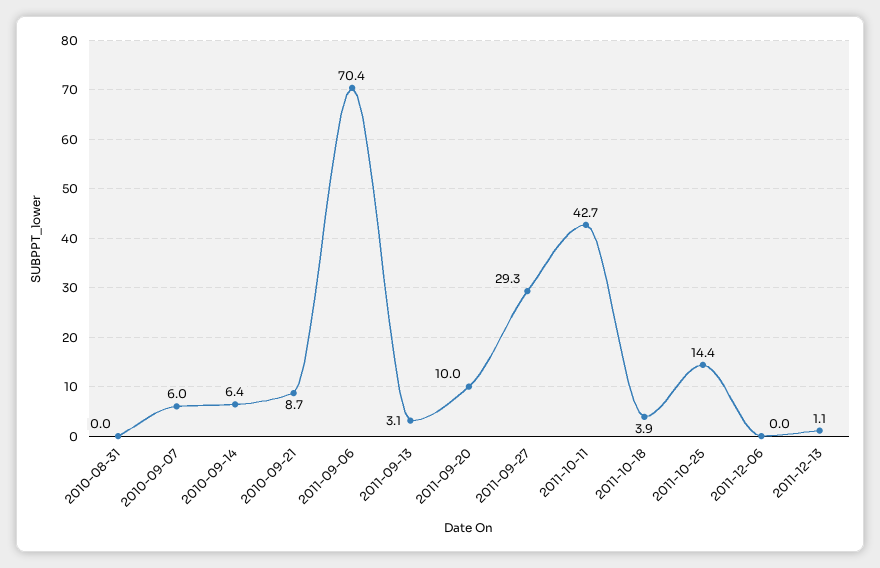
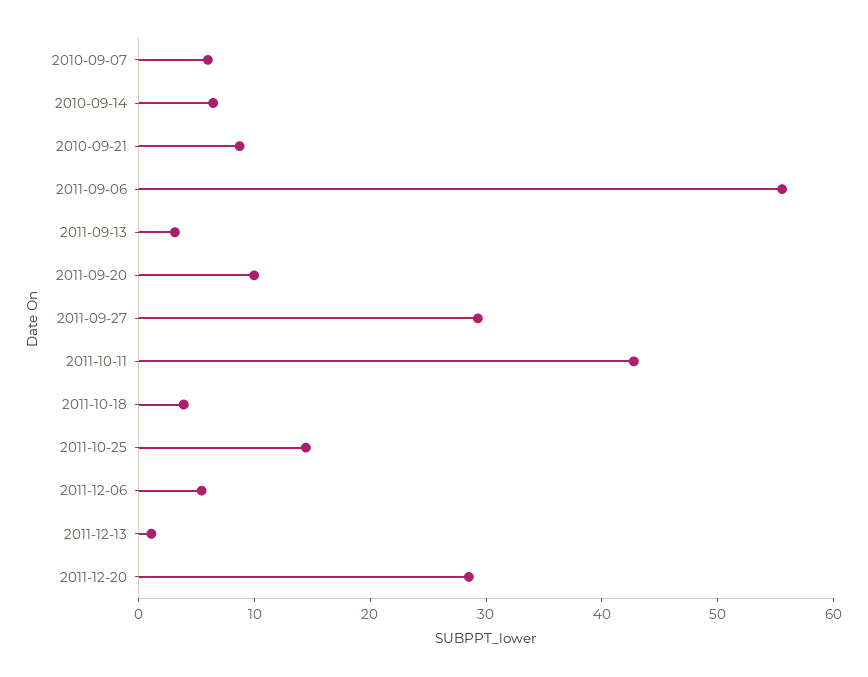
2010-08-31: 0 -> none
2011-09-06: 70.4 -> 56
2011-12-06: 0 -> 6
2011-12-20: none -> 28

